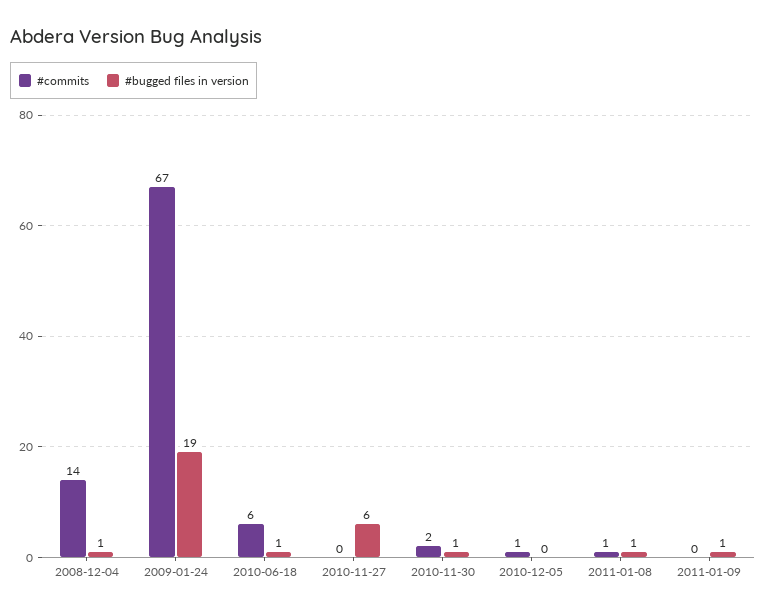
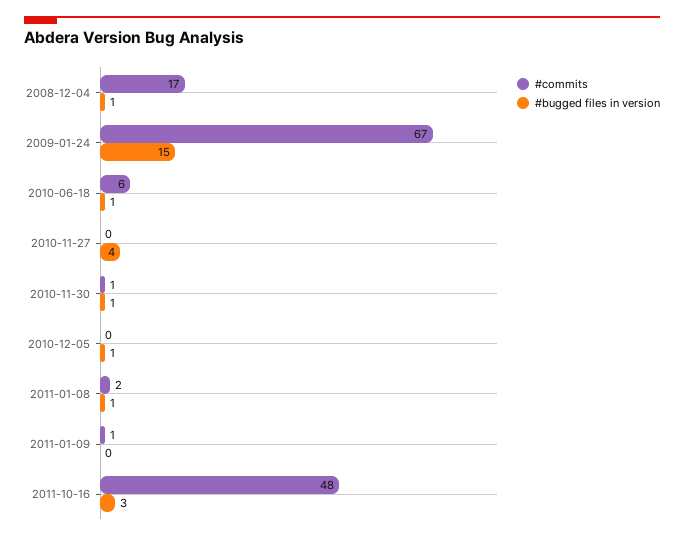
#commits, 2008-12-04: 14 -> 17
#bugged files in version, 2009-01-24: 19 -> 15
#bugged files in version, 2010-11-27: 6 -> 4
#commits, 2010-11-30: 2 -> 1
#commits, 2010-12-05: 1 -> 0
#bugged files in version, 2010-12-05: 0 -> 1
#commits, 2011-01-08: 1 -> 2
#commits, 2011-01-09: 0 -> 1
#bugged files in version, 2011-01-09: 1 -> 0
#commits, 2011-10-16: none -> 48
#bugged files in version, 2011-10-16: none -> 3

